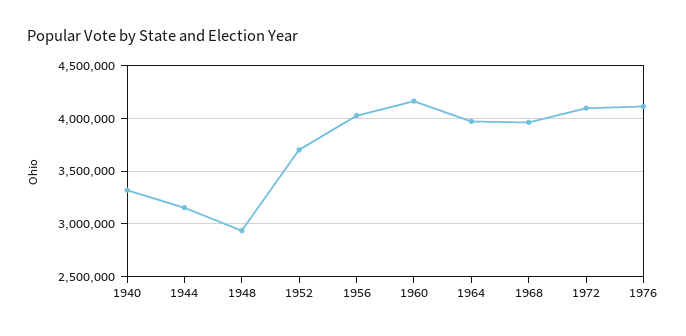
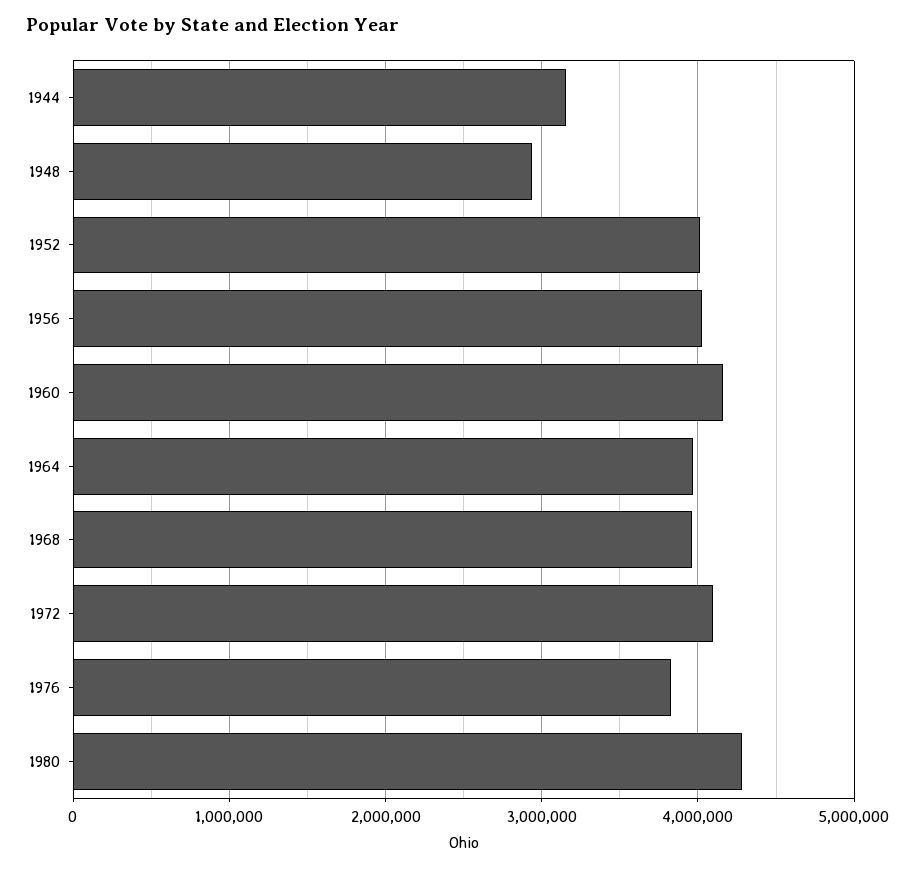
1940: 3300000 -> none
1952: 3700000 -> 4000000
1976: 4100000 -> 3800000
1980: none -> 4300000

